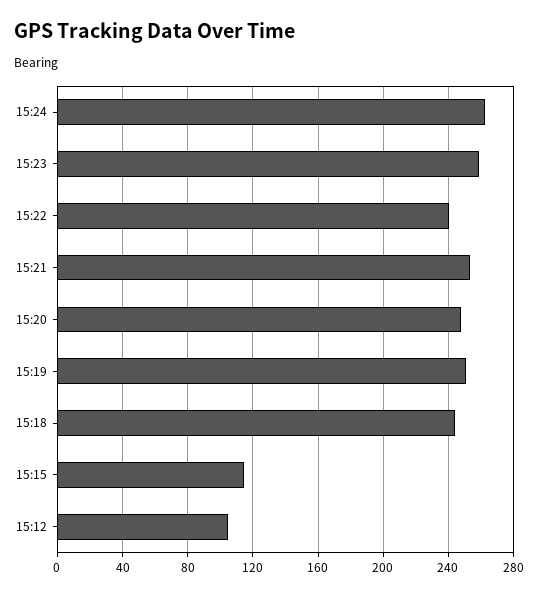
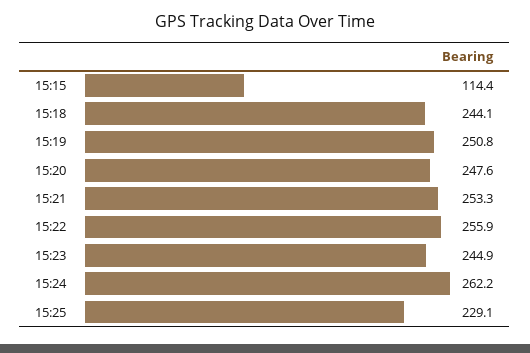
15:23: 260 -> 244.9
15:22: 240 -> 255.9
15:12: 105 -> none
15:25: none -> 229.1

